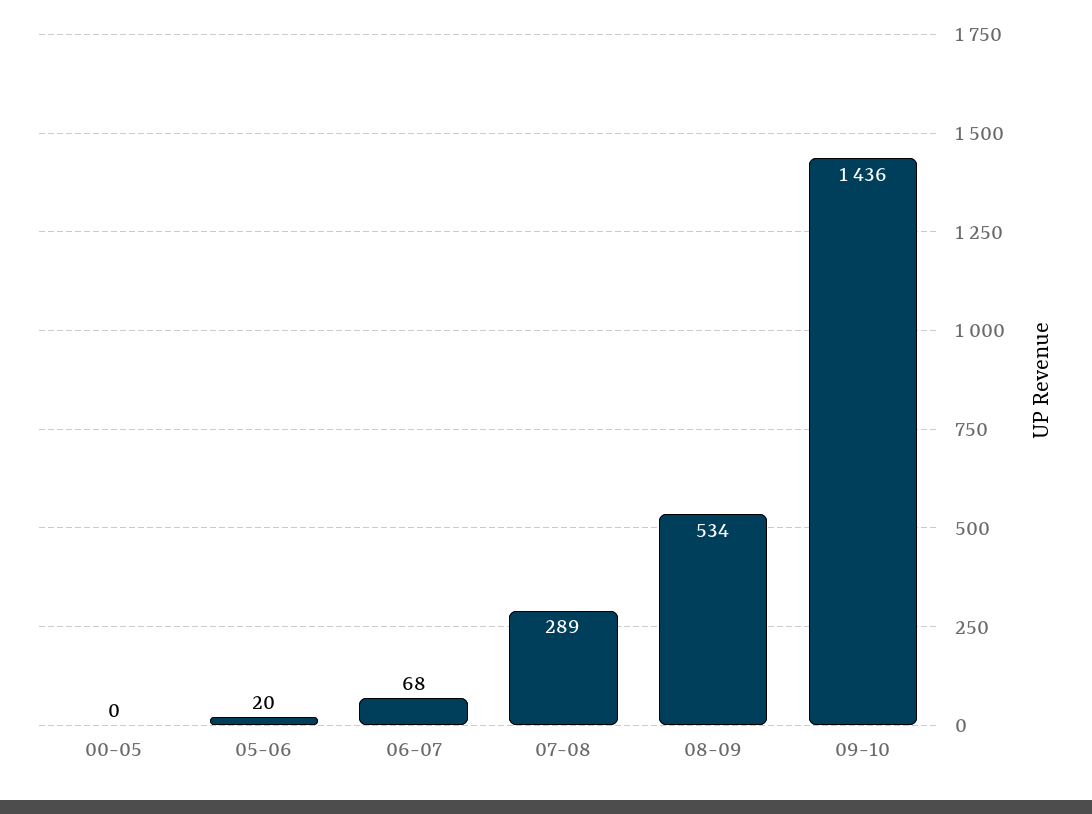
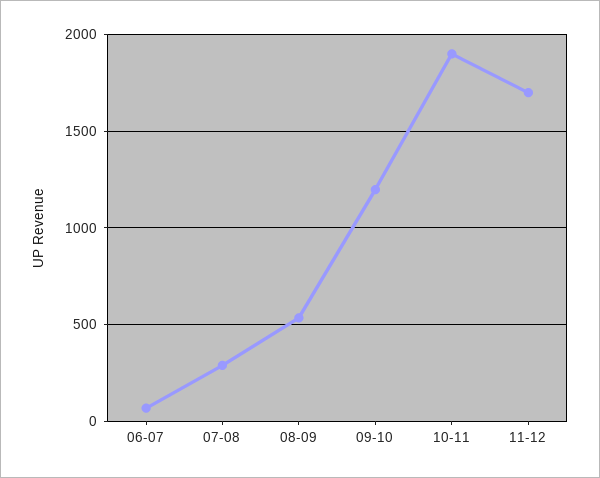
00-05: 0 -> none
05-06: 20 -> none
09-10: 1436 -> 1200
10-11: none -> 1900
11-12: none -> 1700

